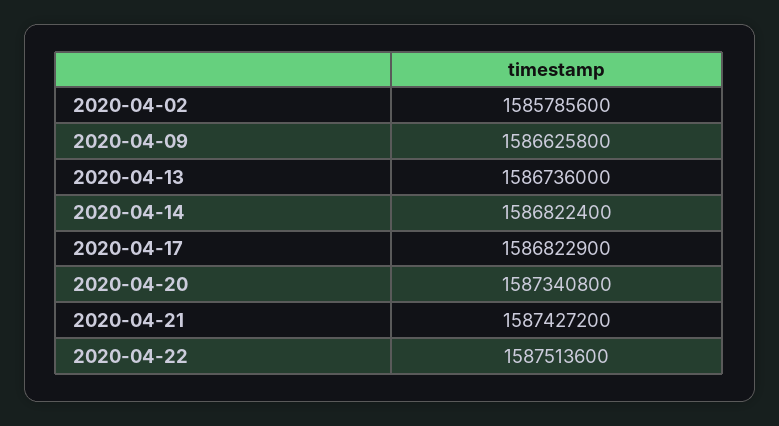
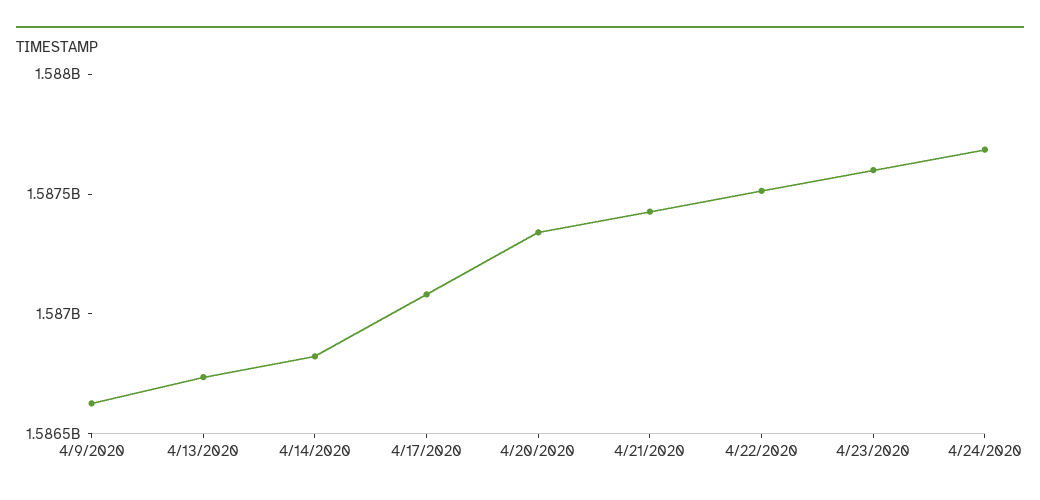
2020-04-02: 1585785600 -> none
2020-04-17: 1586822900 -> 1587100000
4/23/2020: none -> 1587600000
4/24/2020: none -> 1587700000

